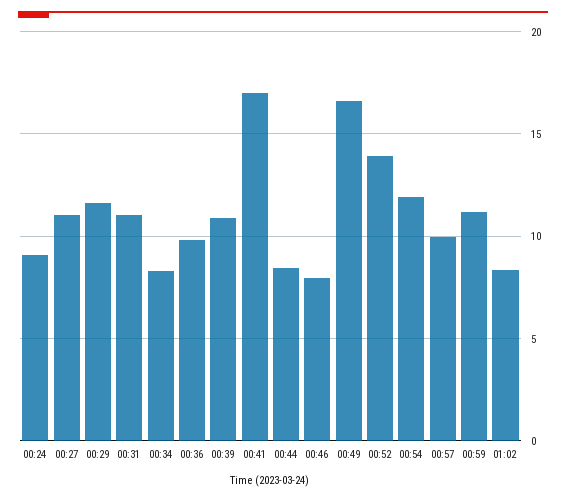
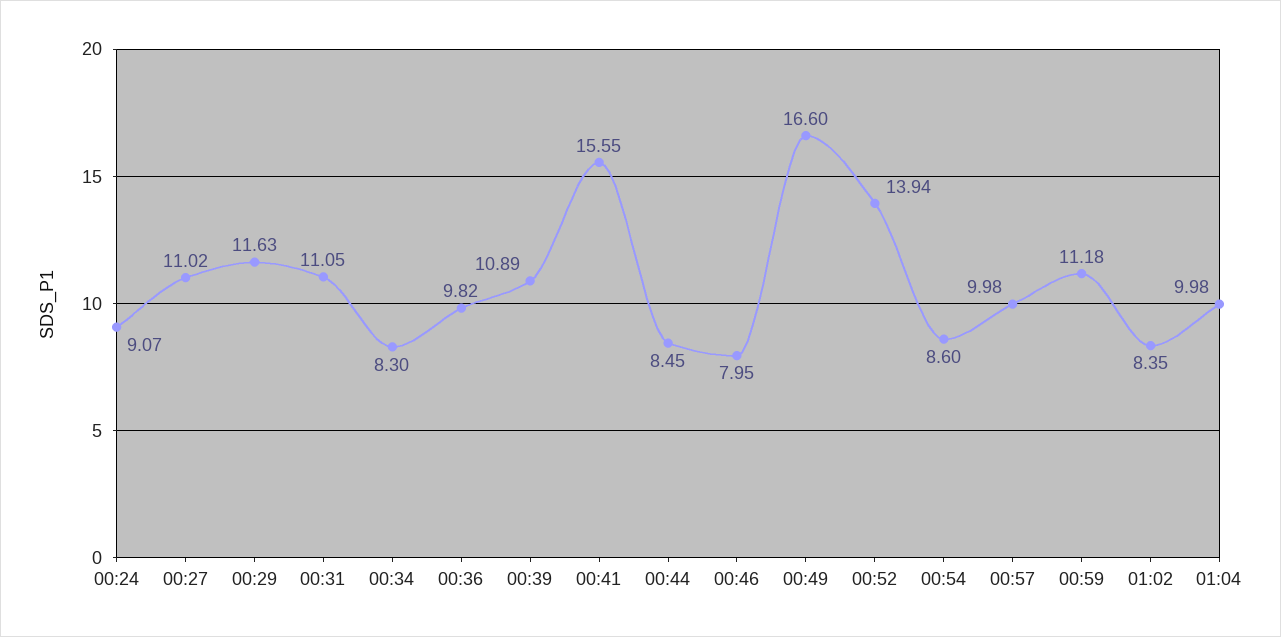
00:41: 17 -> 15.55
00:54: 12 -> 8.6
01:04: none -> 9.98

